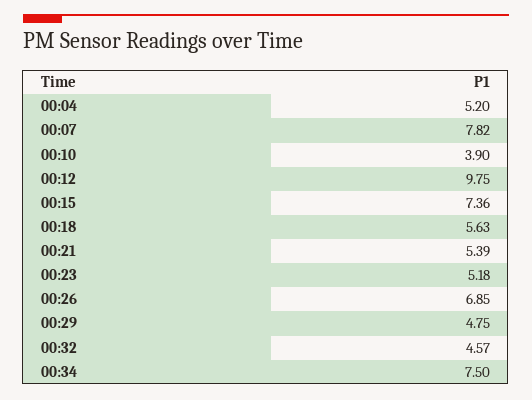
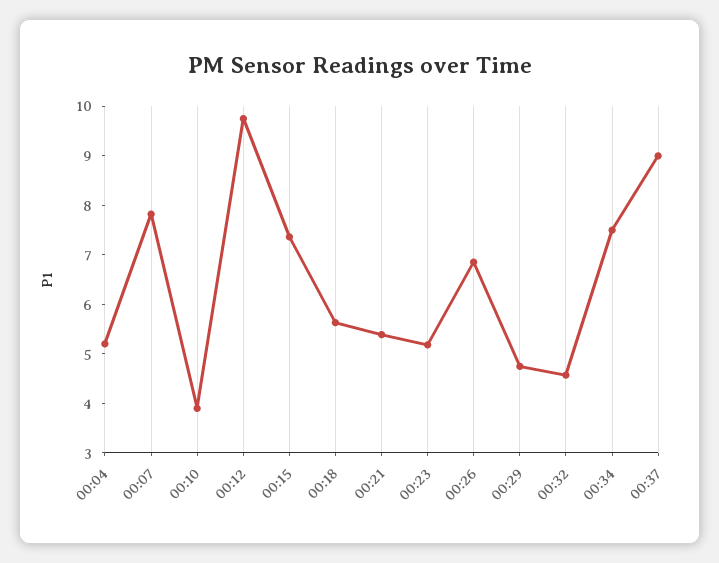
00:37: none -> 9

